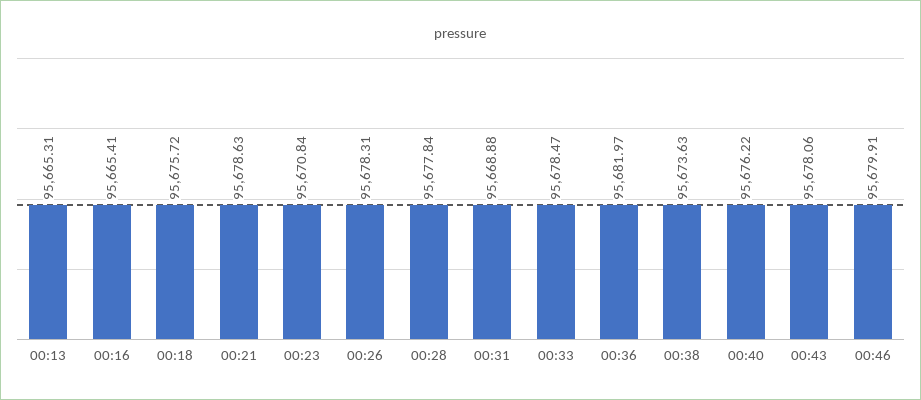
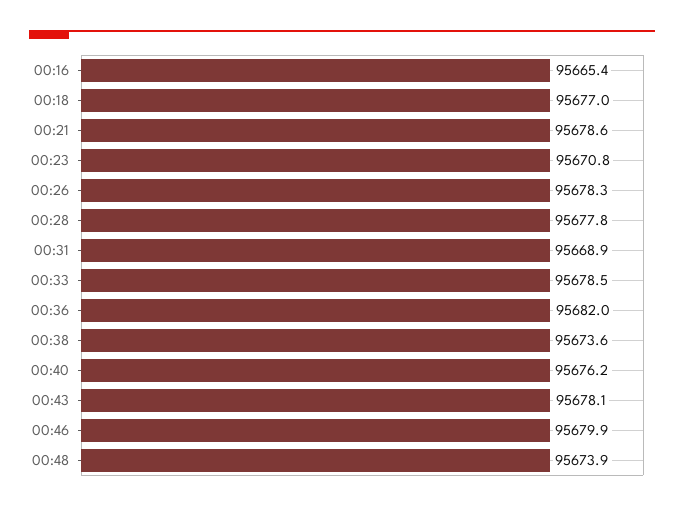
00:13: 95665.31 -> none
00:18: 95675.72 -> 95677
00:48: none -> 95673.9

